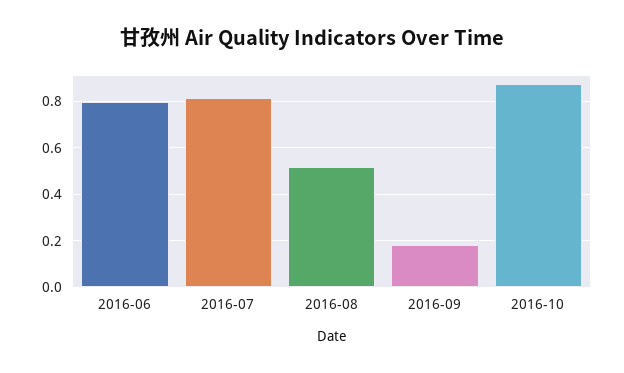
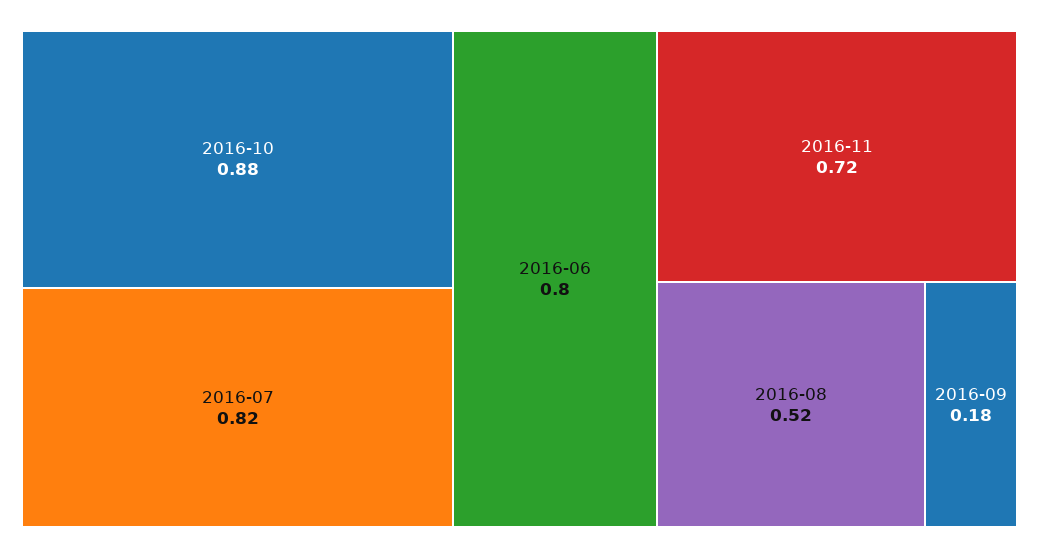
2016-11: none -> 0.72

